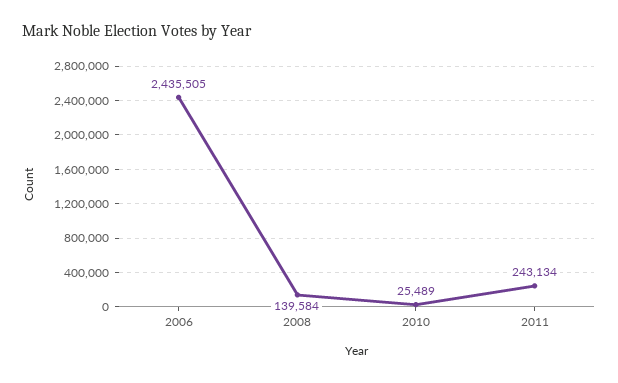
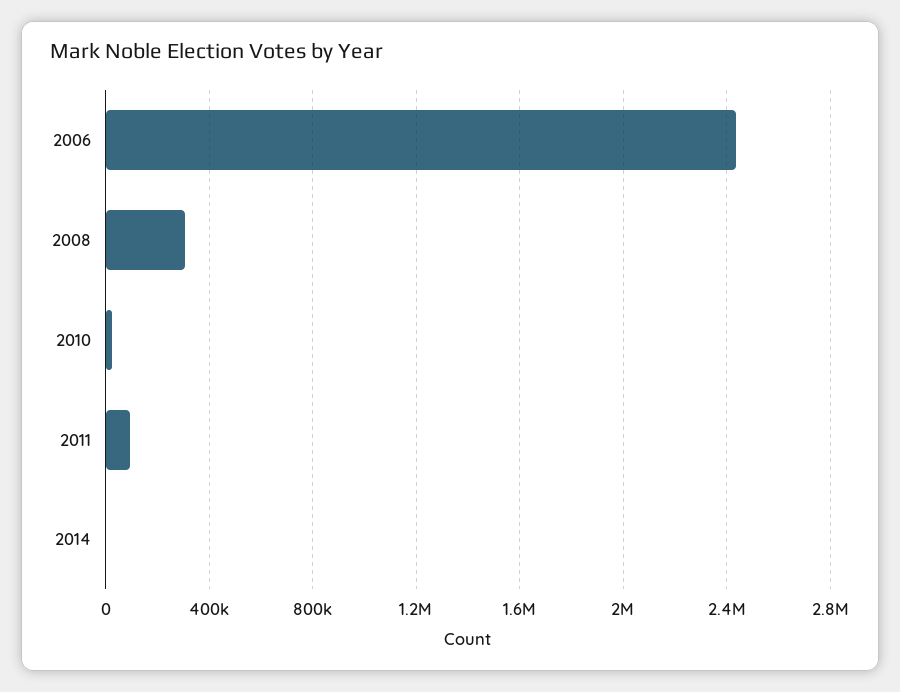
2008: 139584 -> 300000
2011: 243134 -> 100000
2014: none -> 0

